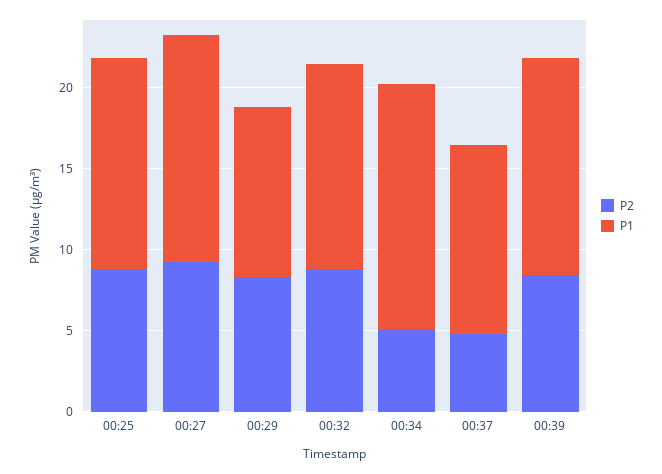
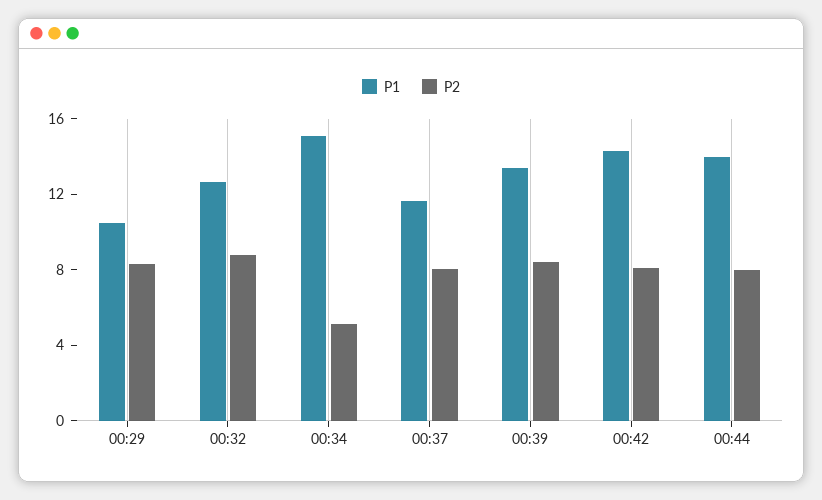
P2, 00:25: 9 -> none
P1, 00:25: 13 -> none
P2, 00:27: 9 -> none
P1, 00:27: 14 -> none
P2, 00:37: 5 -> 8
P1, 00:42: none -> 14
P2, 00:42: none -> 8
P1, 00:44: none -> 14
P2, 00:44: none -> 8

